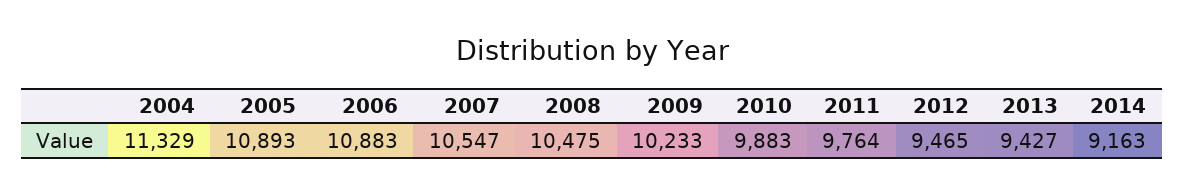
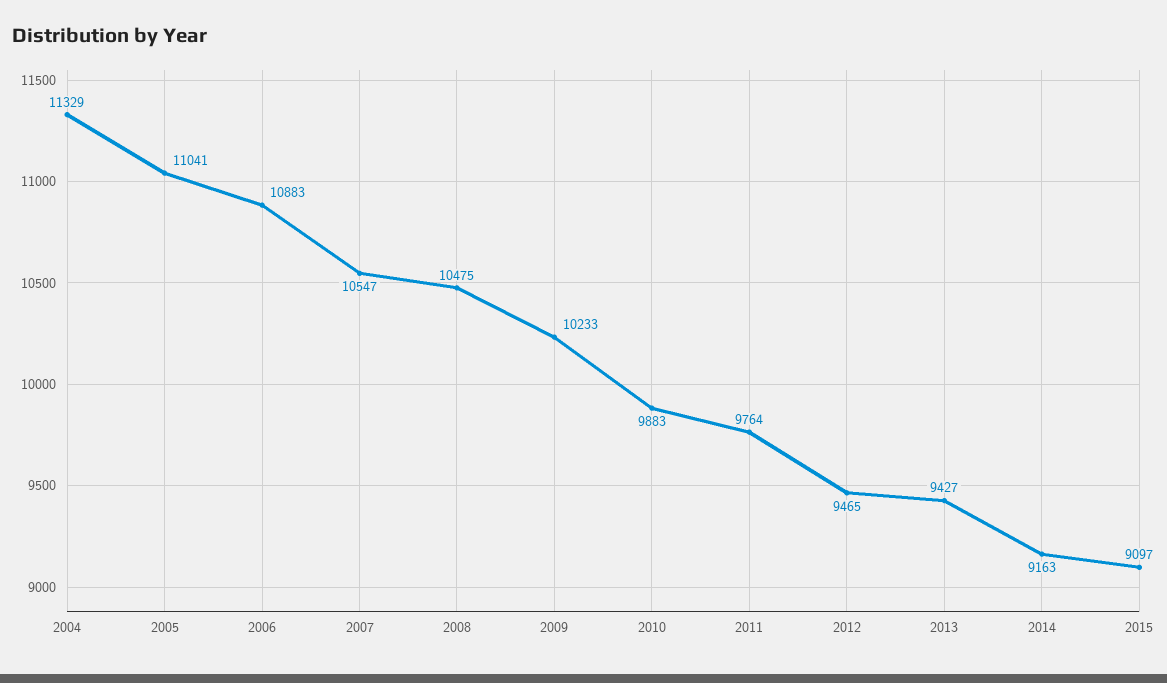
2005: 10893 -> 11041
2015: none -> 9097

